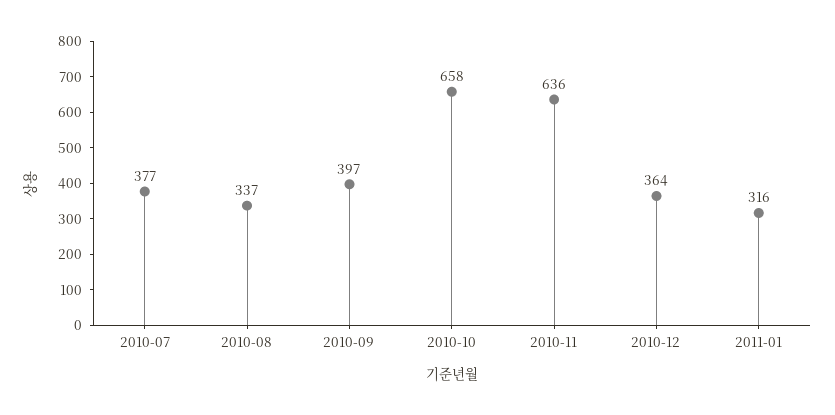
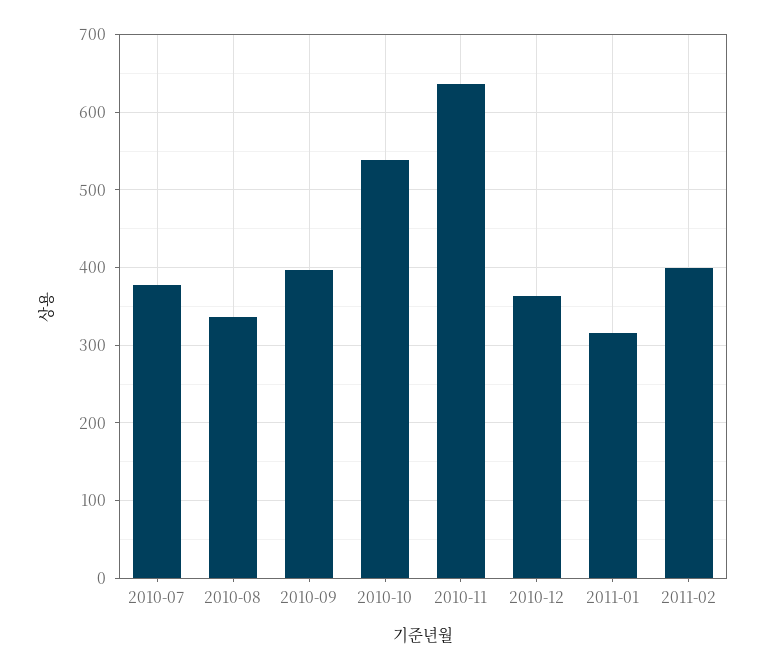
2010-10: 658 -> 540
2011-02: none -> 400

